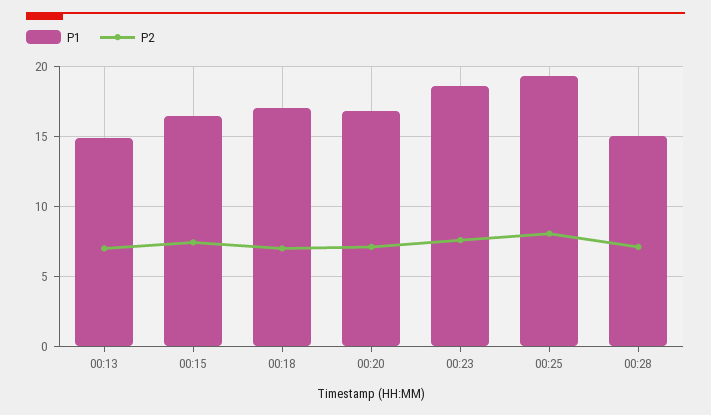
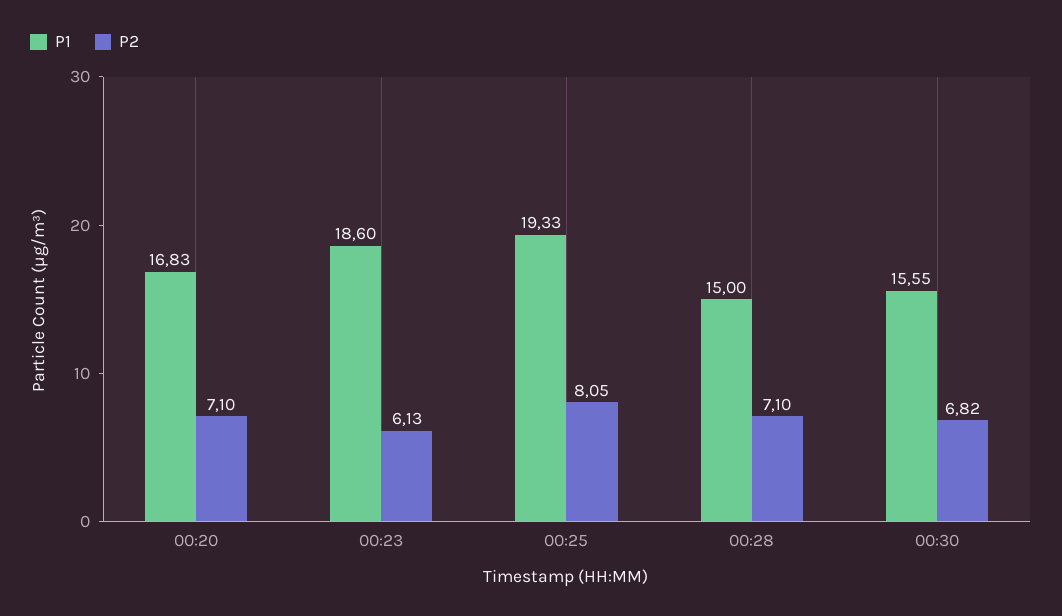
P1, 00:13: 15 -> none
P2, 00:13: 7 -> none
P1, 00:15: 16.5 -> none
P2, 00:15: 7.5 -> none
P1, 00:18: 17 -> none
P2, 00:18: 7 -> none
P2, 00:23: 7.5 -> 6.13
P1, 00:30: none -> 15.55
P2, 00:30: none -> 6.82

